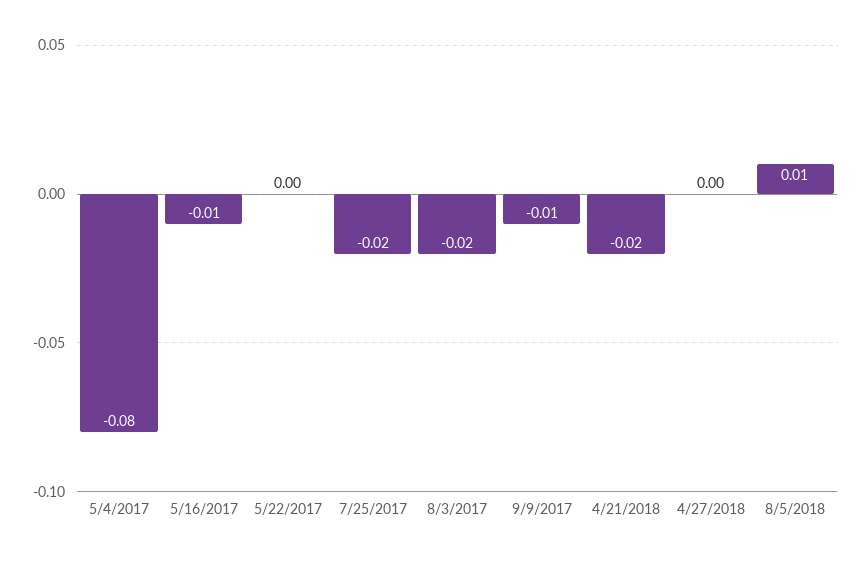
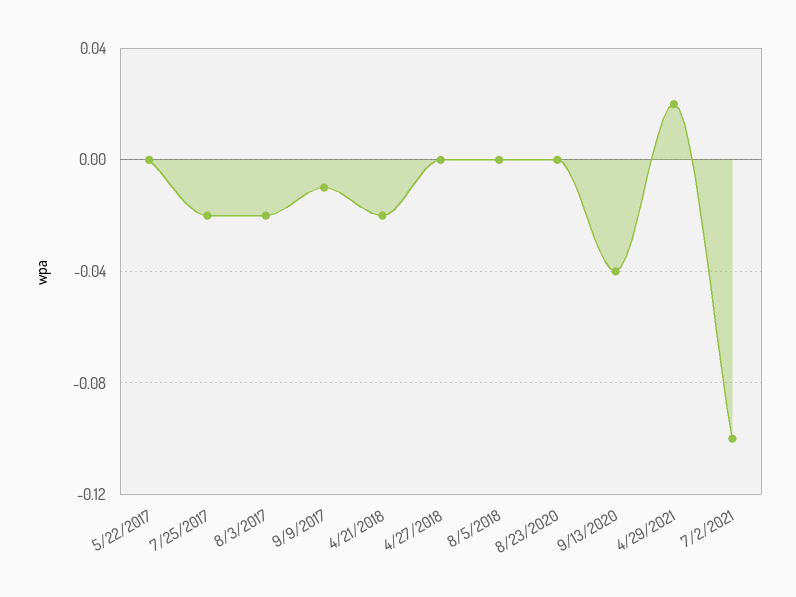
5/4/2017: -0.08 -> none
5/16/2017: -0.01 -> none
8/5/2018: 0.01 -> 0
8/23/2020: none -> 0
9/13/2020: none -> -0.04
4/29/2021: none -> 0.02
7/2/2021: none -> -0.1

